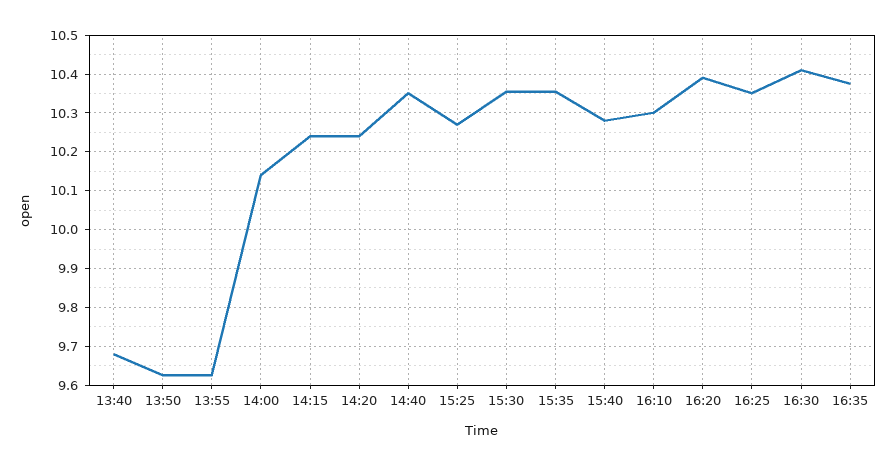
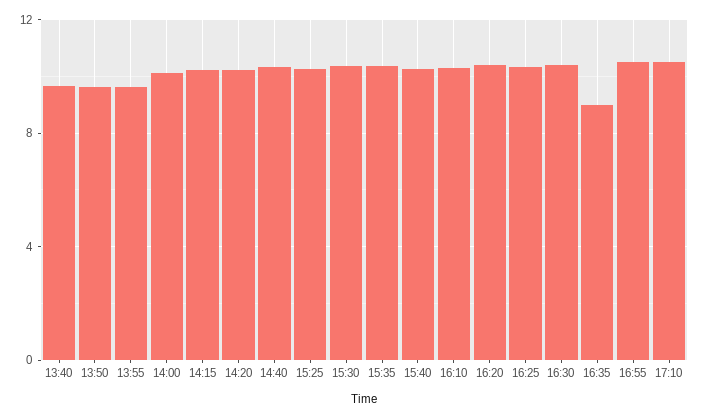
16:35: 10.38 -> 9
16:55: none -> 10.5
17:10: none -> 10.5

